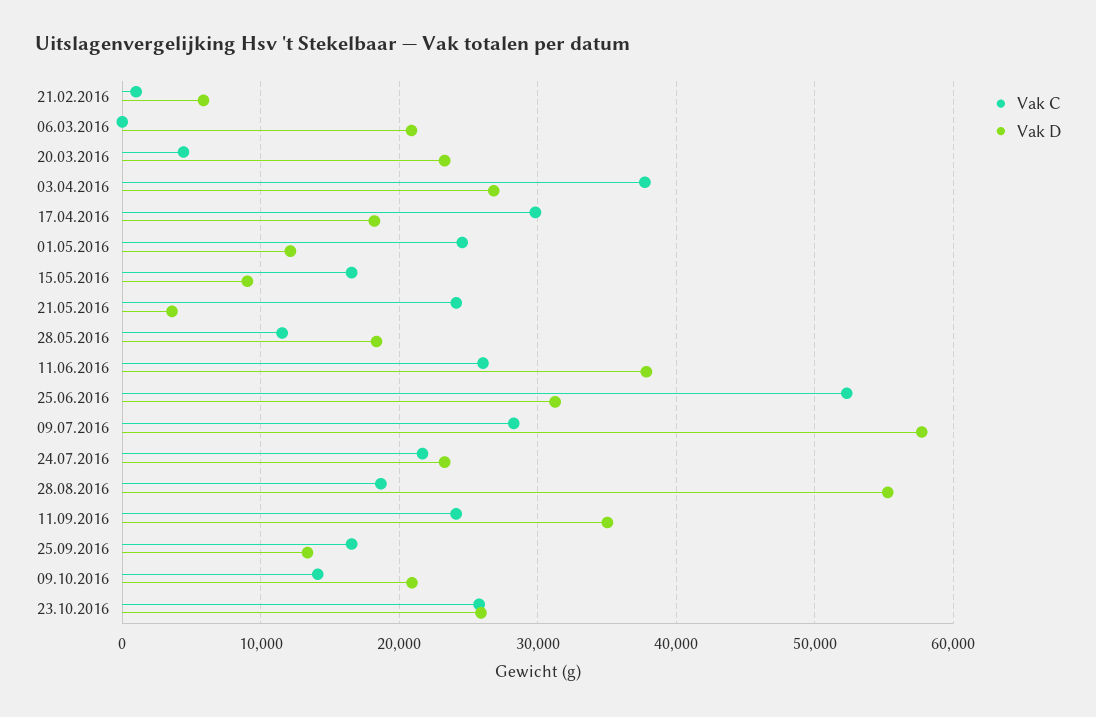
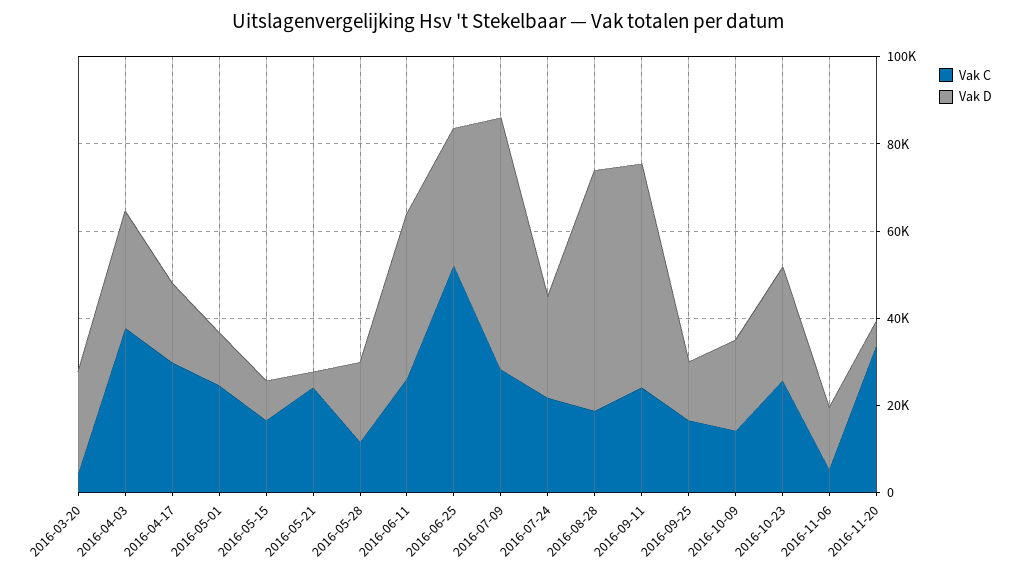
Vak C, 21.02.2016: 1000 -> none
Vak D, 21.02.2016: 6000 -> none
Vak C, 06.03.2016: 0 -> none
Vak D, 06.03.2016: 21000 -> none
Vak D, 11.09.2016: 35000 -> 50000
Vak C, 2016-11-06: none -> 5000
Vak D, 2016-11-06: none -> 15000
Vak C, 2016-11-20: none -> 35000
Vak D, 2016-11-20: none -> 5000

